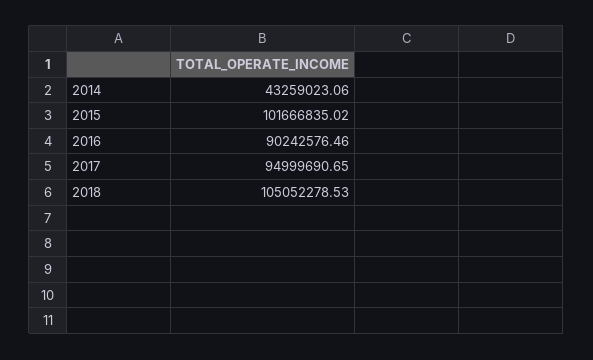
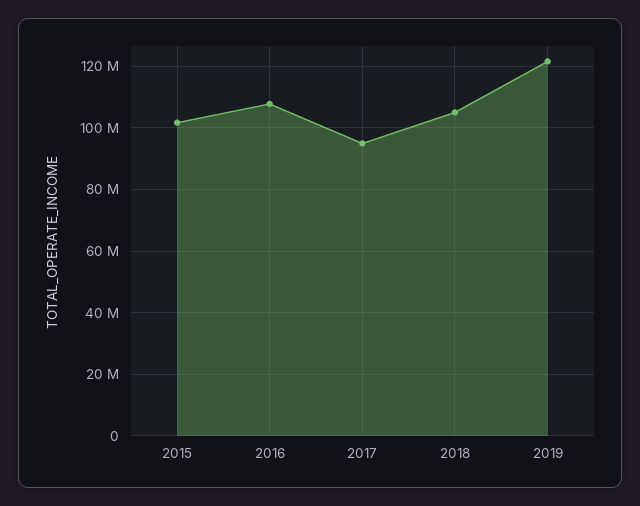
2014: 43259023.06 -> none
2016: 90242576.46 -> 108000000
2019: none -> 122000000

